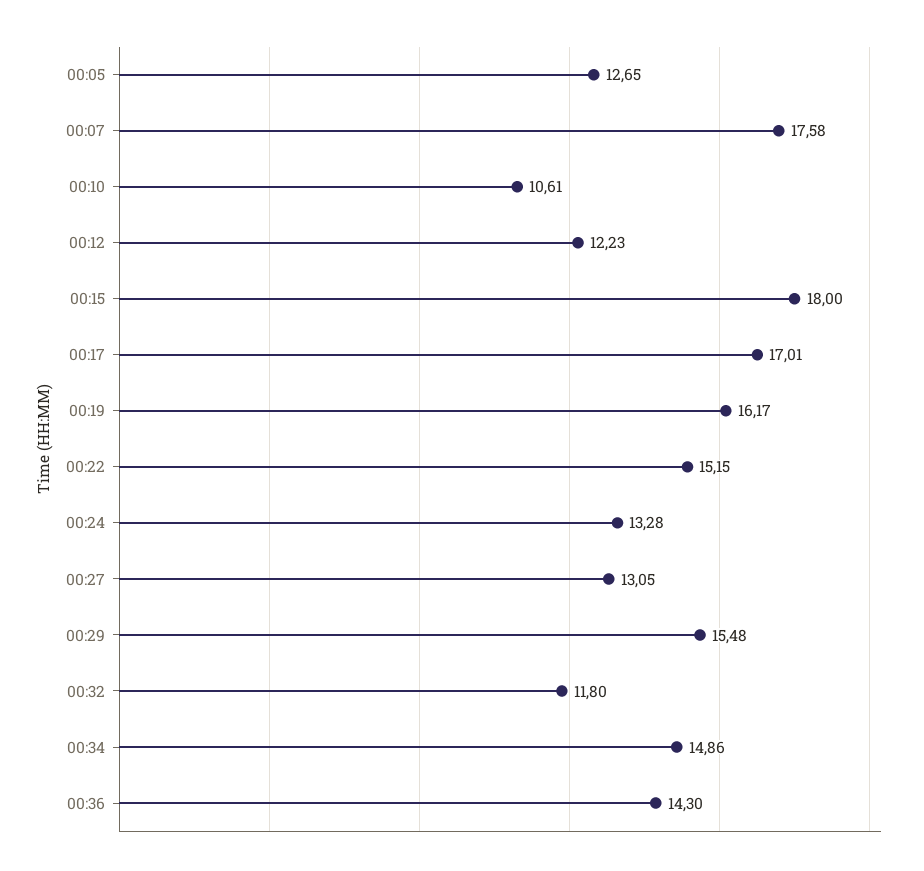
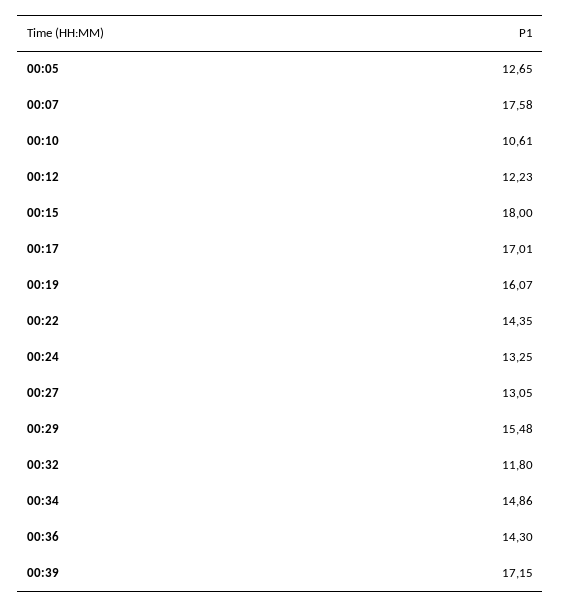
00:19: 16.17 -> 16.07
00:22: 15.15 -> 14.35
00:24: 13.28 -> 13.25
00:39: none -> 17.15

